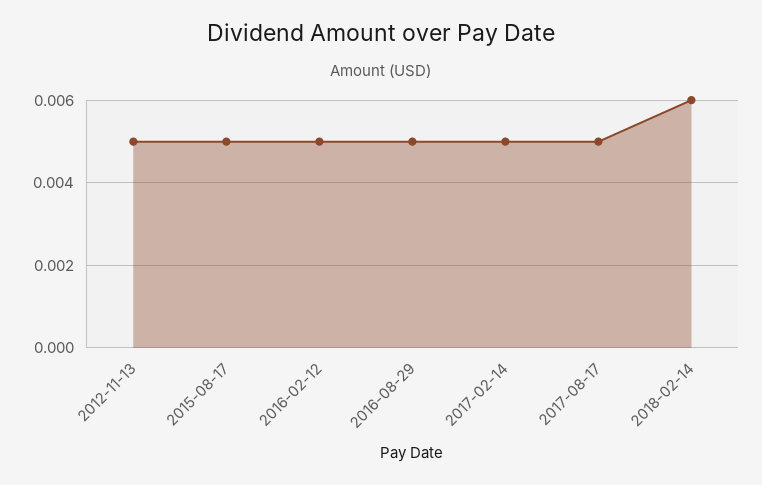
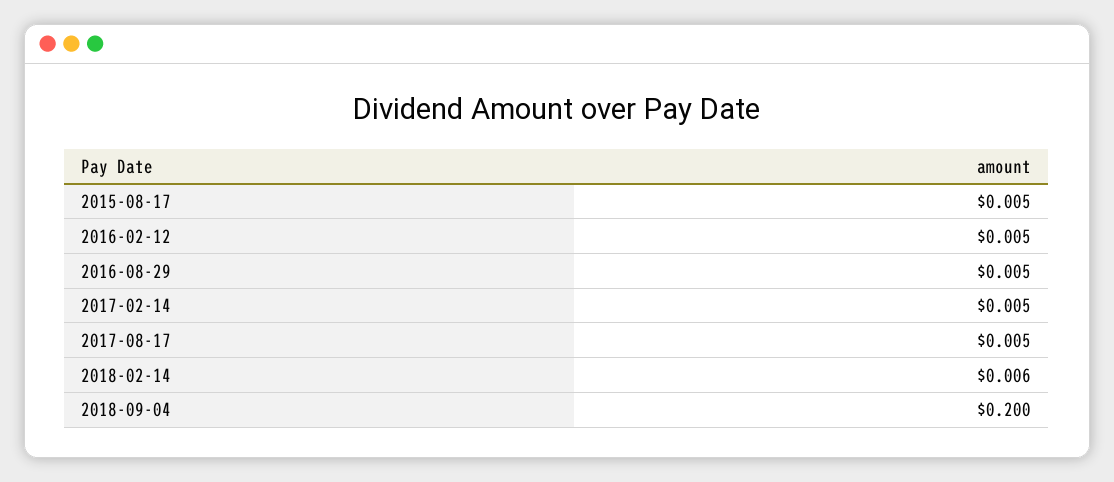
2012-11-13: 0.005 -> none
2018-09-04: none -> 0.2

